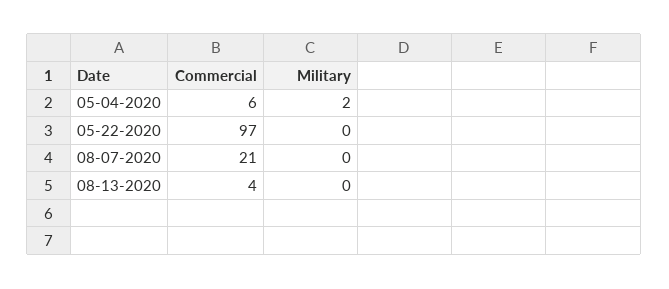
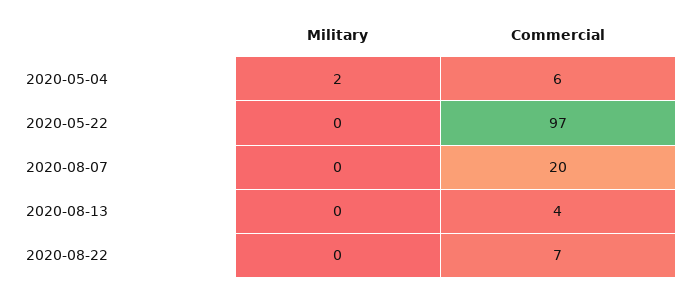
Commercial, 08-07-2020: 21 -> 20
Military, 2020-08-22: none -> 0
Commercial, 2020-08-22: none -> 7

